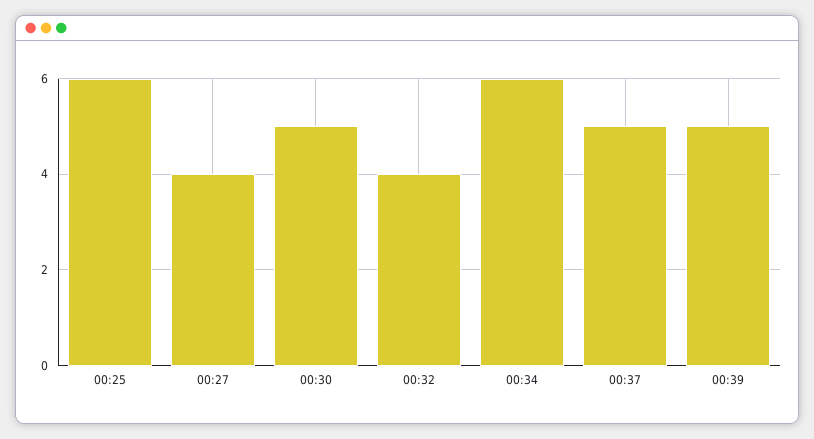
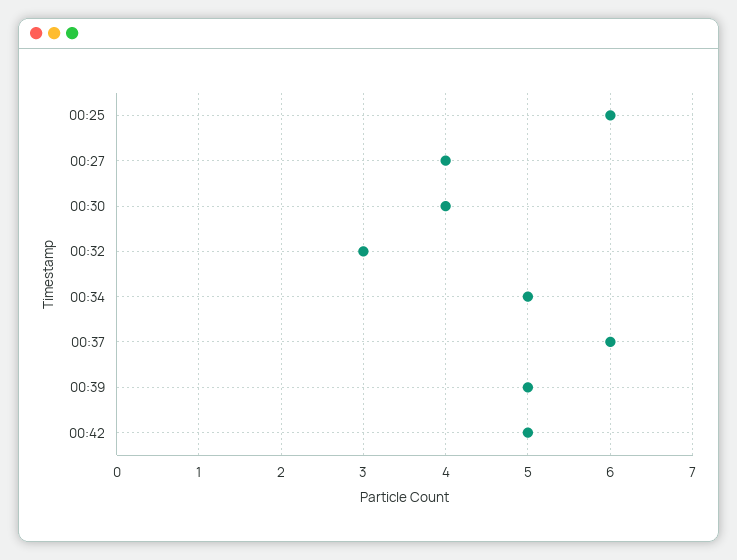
00:30: 5 -> 4
00:32: 4 -> 3
00:34: 6 -> 5
00:37: 5 -> 6
00:42: none -> 5

